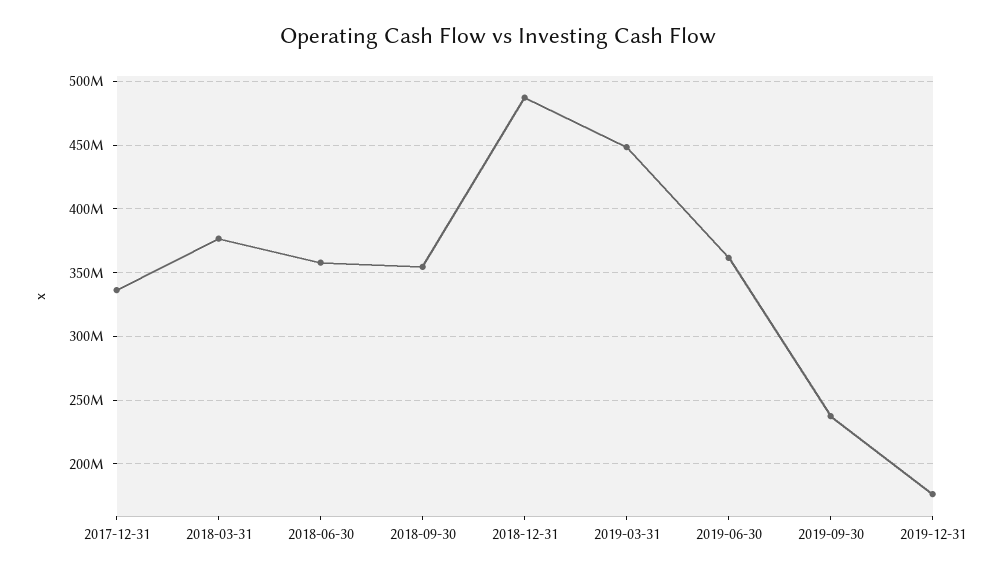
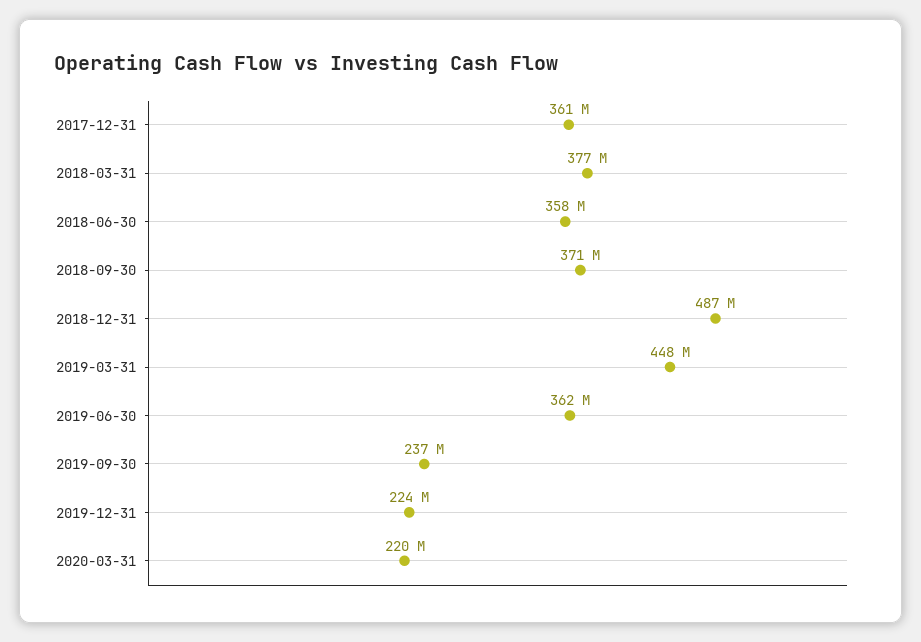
2017-12-31: 335000000 -> 361000000
2018-09-30: 355000000 -> 371000000
2019-12-31: 175000000 -> 224000000
2020-03-31: none -> 220000000

